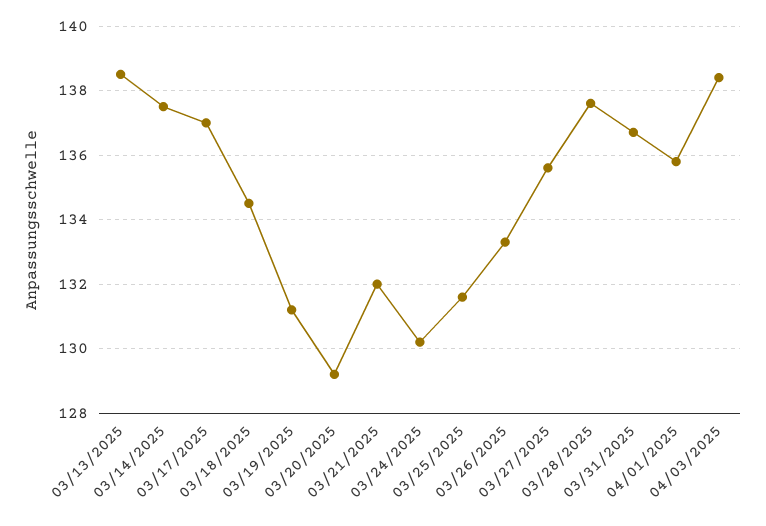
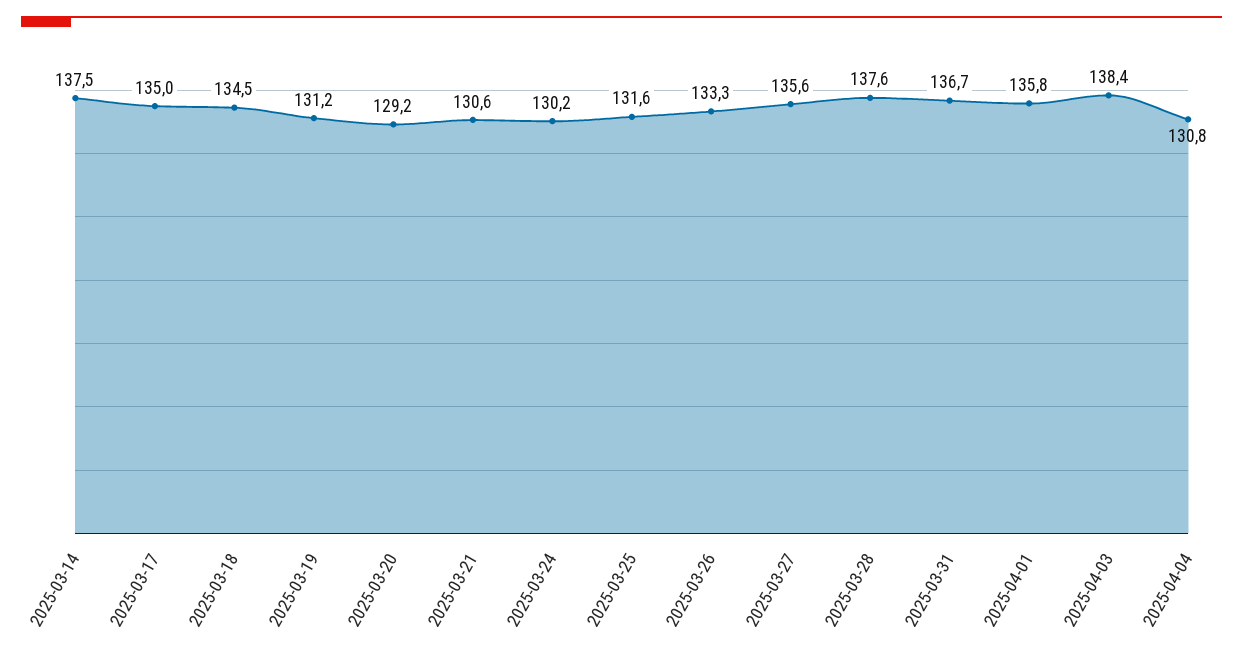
03/13/2025: 138.5 -> none
03/17/2025: 137 -> 135
03/21/2025: 132 -> 130.6
2025-04-04: none -> 130.8

